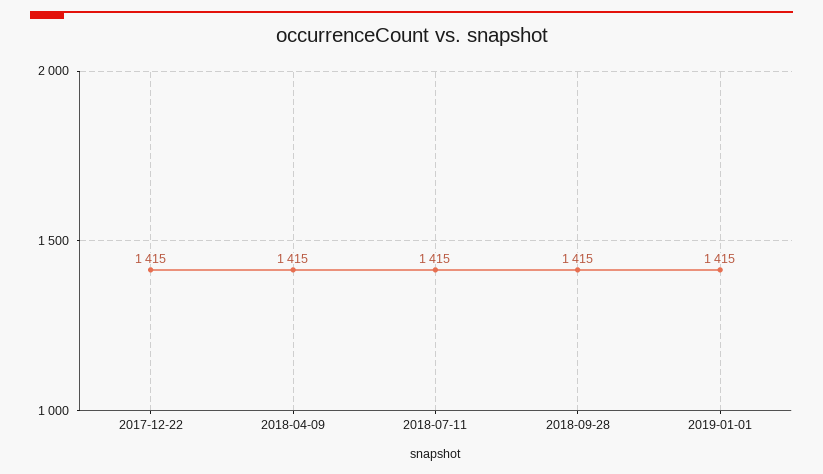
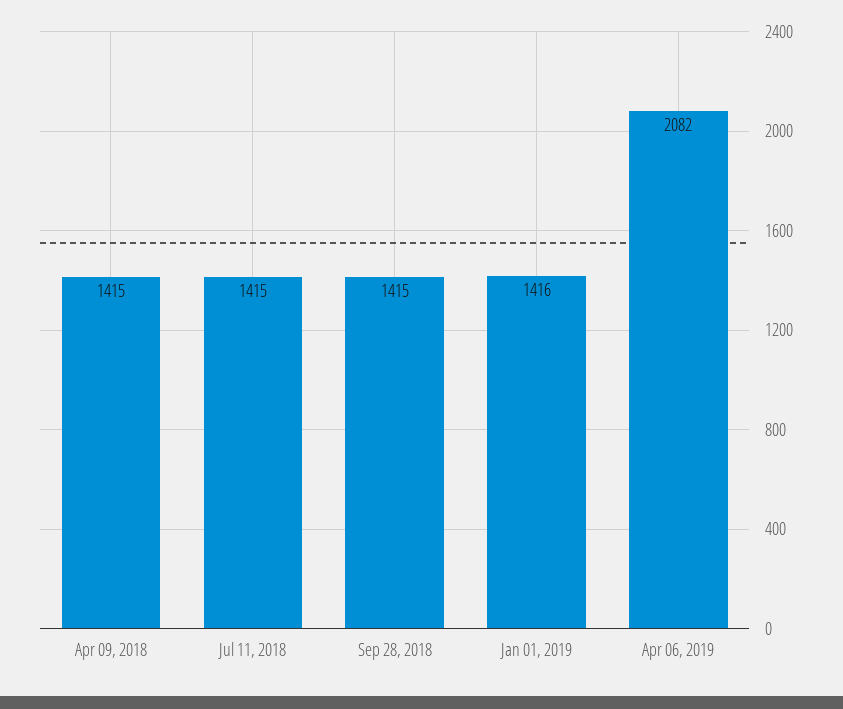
2017-12-22: 1415 -> none
2019-01-01: 1415 -> 1416
Apr 06, 2019: none -> 2082

